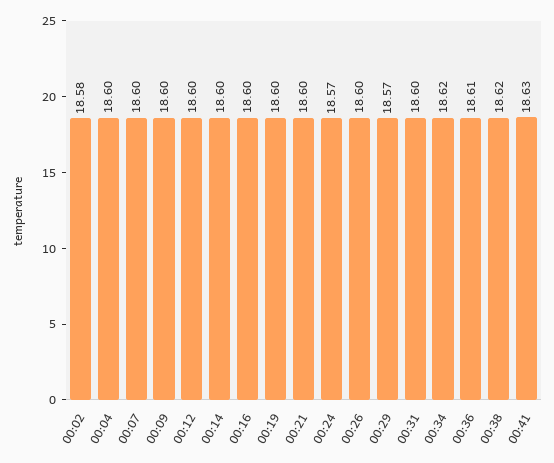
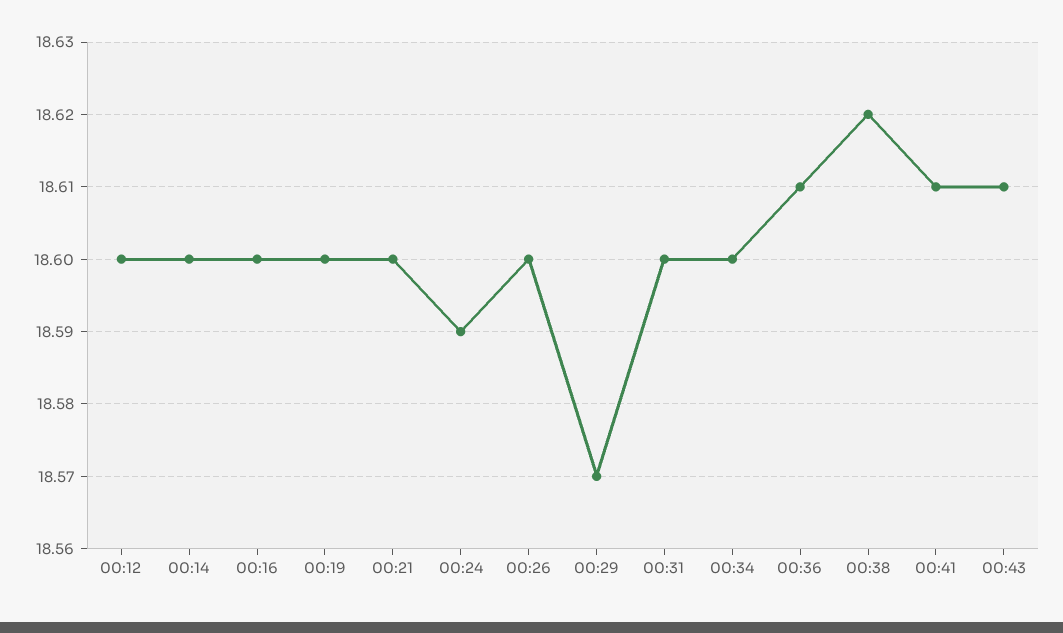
00:02: 18.58 -> none
00:04: 18.6 -> none
00:07: 18.6 -> none
00:09: 18.6 -> none
00:24: 18.57 -> 18.59
00:34: 18.62 -> 18.6
00:41: 18.63 -> 18.61
00:43: none -> 18.61

